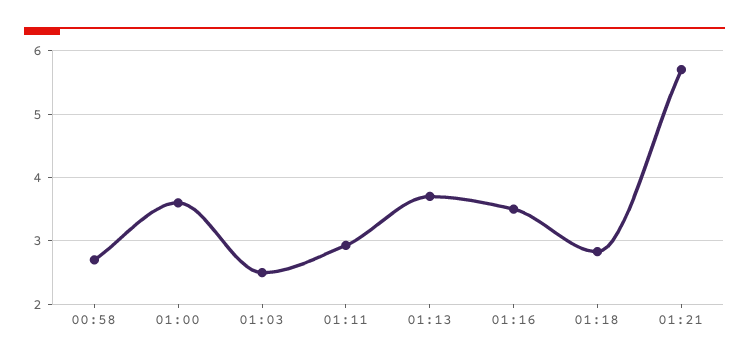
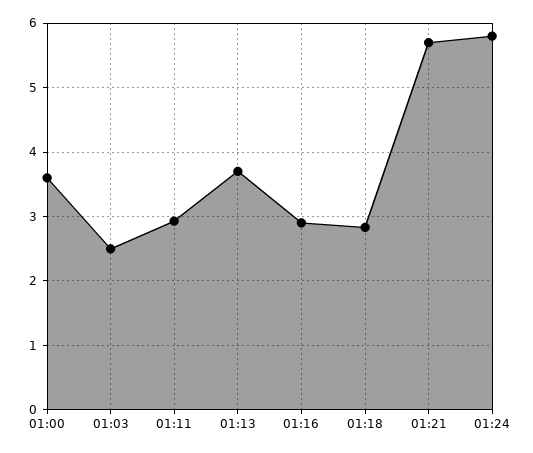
00:58: 2.7 -> none
01:16: 3.5 -> 2.9
01:24: none -> 5.8

